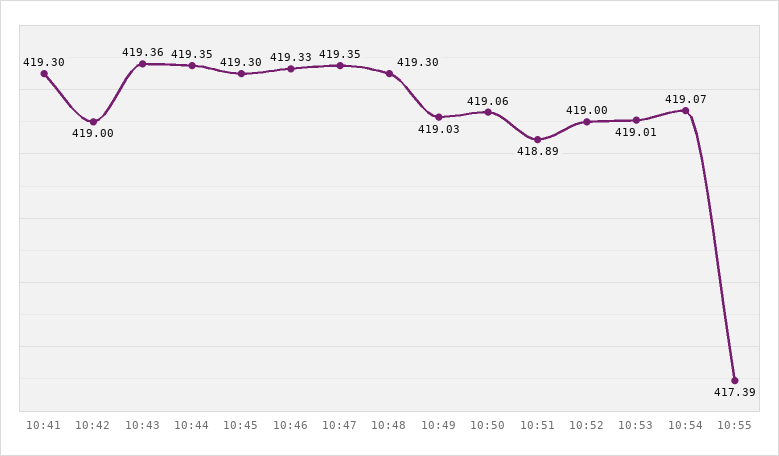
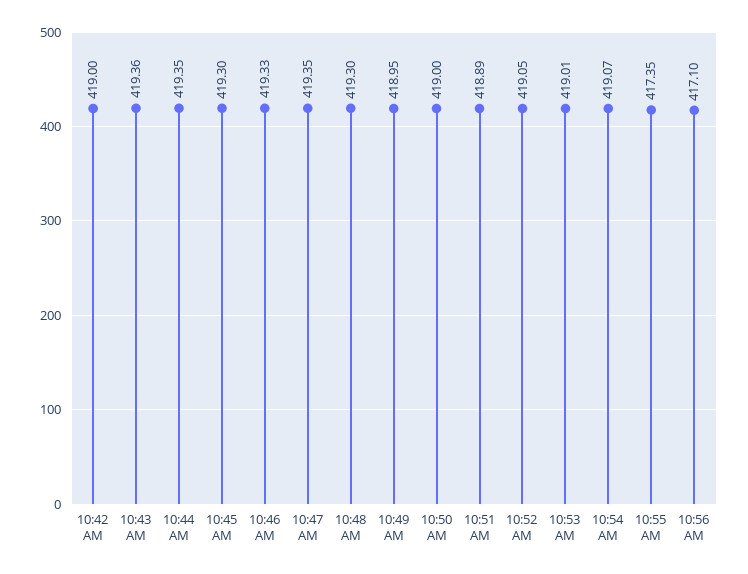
10:41: 419.3 -> none
10:49: 419.03 -> 418.95
10:50: 419.06 -> 419
10:52: 419 -> 419.05
10:55: 417.39 -> 417.35
10:56 AM: none -> 417.1

